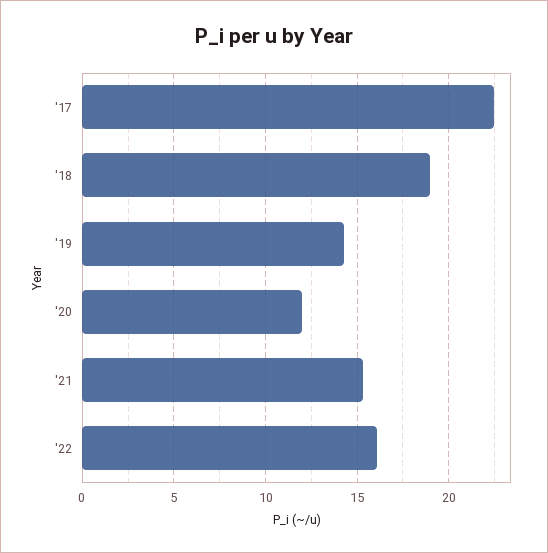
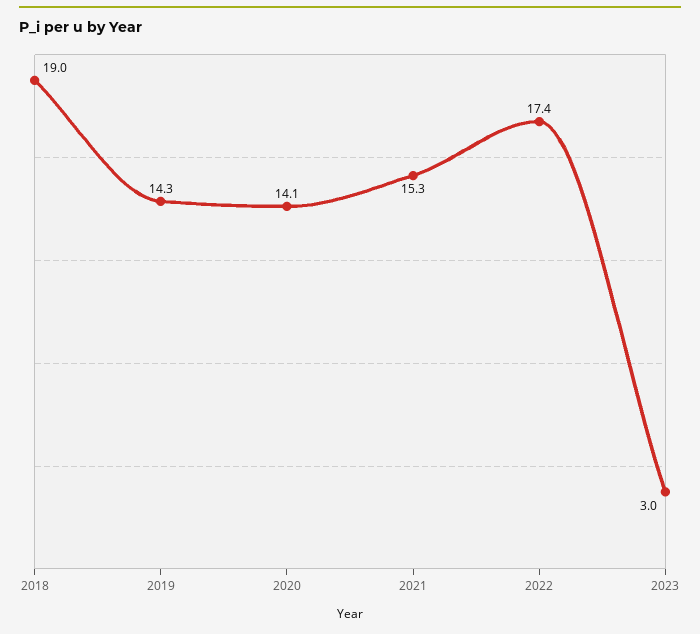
'17: 22.5 -> none
'20: 12 -> 14.1
'22: 16 -> 17.4
2023: none -> 3

